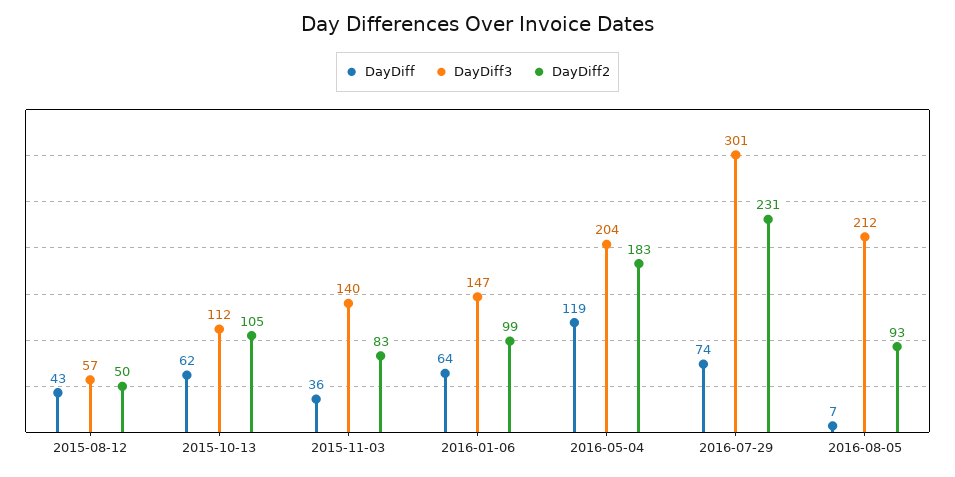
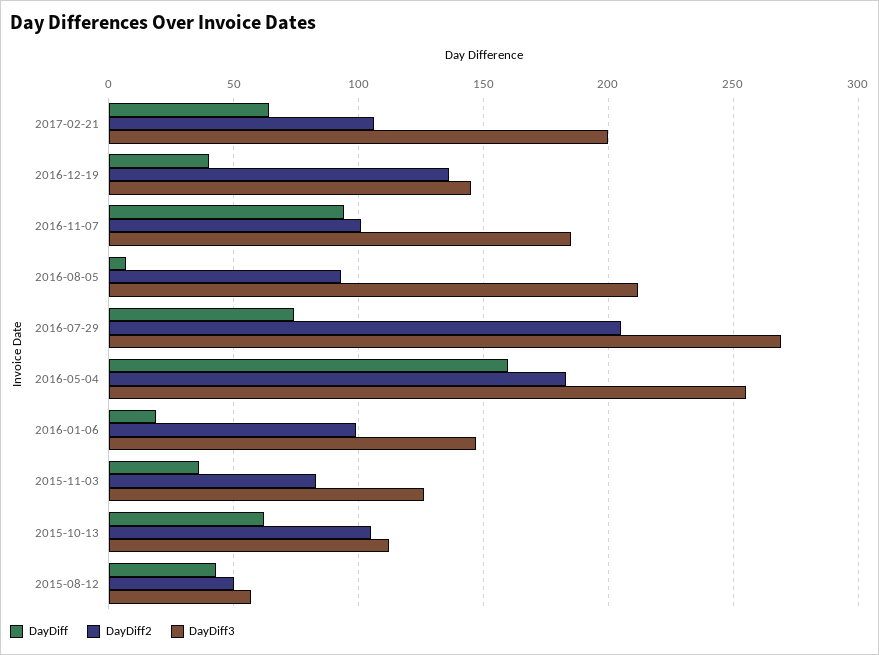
DayDiff3, 2015-11-03: 140 -> 125
DayDiff, 2016-01-06: 64 -> 20
DayDiff, 2016-05-04: 119 -> 160
DayDiff3, 2016-05-04: 204 -> 255
DayDiff3, 2016-07-29: 301 -> 270
DayDiff2, 2016-07-29: 231 -> 205
DayDiff, 2017-02-21: none -> 65
DayDiff2, 2017-02-21: none -> 105
DayDiff3, 2017-02-21: none -> 200
DayDiff, 2016-12-19: none -> 40
DayDiff2, 2016-12-19: none -> 135
DayDiff3, 2016-12-19: none -> 145
DayDiff, 2016-11-07: none -> 95
DayDiff2, 2016-11-07: none -> 100
DayDiff3, 2016-11-07: none -> 185

